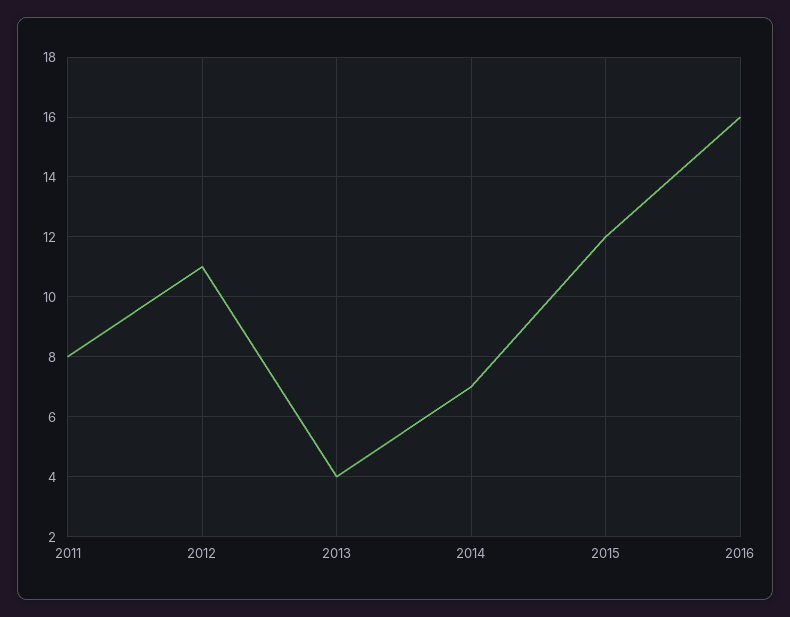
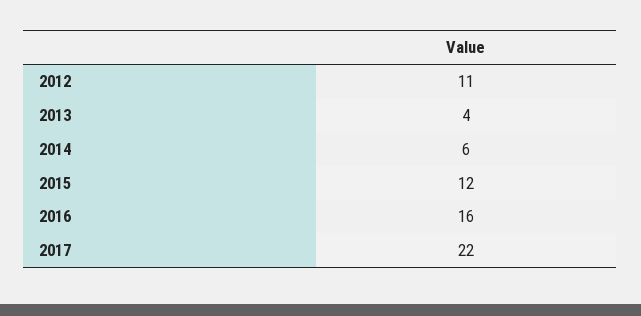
2011: 8 -> none
2014: 7 -> 6
2017: none -> 22

